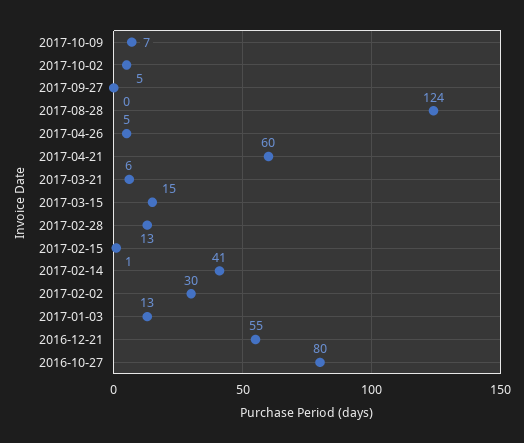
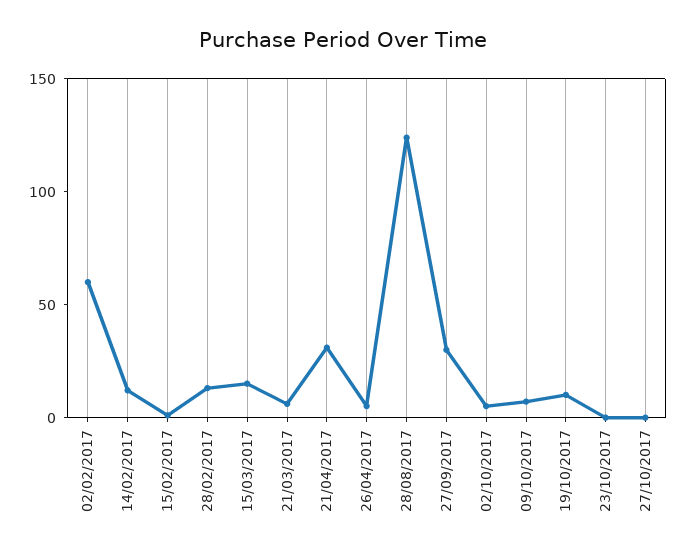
2017-09-27: 0 -> 30
2017-04-21: 60 -> 30
2017-02-14: 41 -> 10
2017-02-02: 30 -> 60
2017-01-03: 13 -> none
2016-12-21: 55 -> none
2016-10-27: 80 -> none
19/10/2017: none -> 10
23/10/2017: none -> 0
27/10/2017: none -> 0

